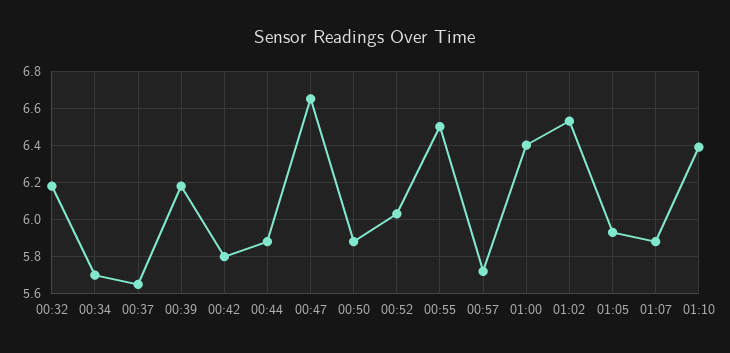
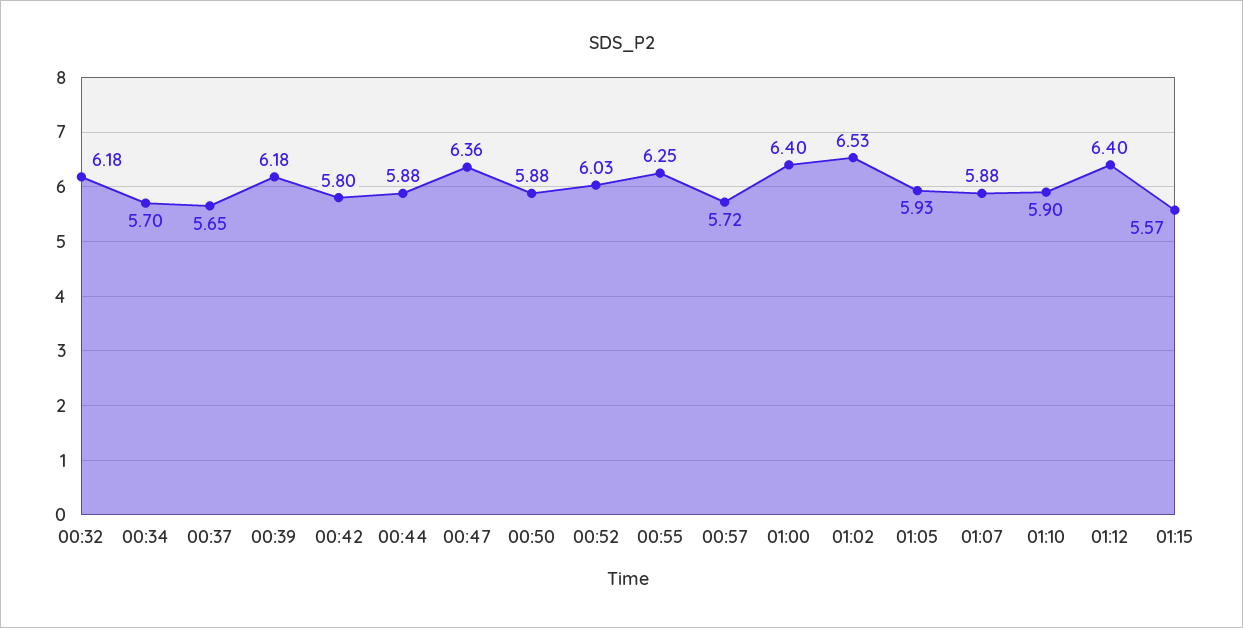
00:47: 6.65 -> 6.36
00:55: 6.5 -> 6.25
01:10: 6.4 -> 5.9
01:12: none -> 6.4
01:15: none -> 5.57

